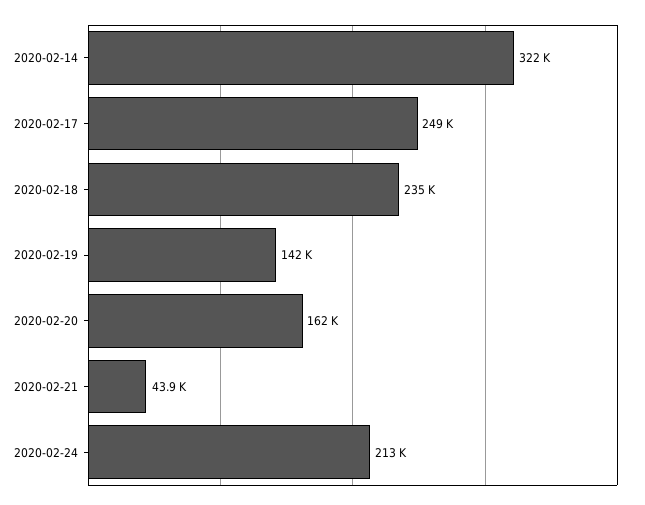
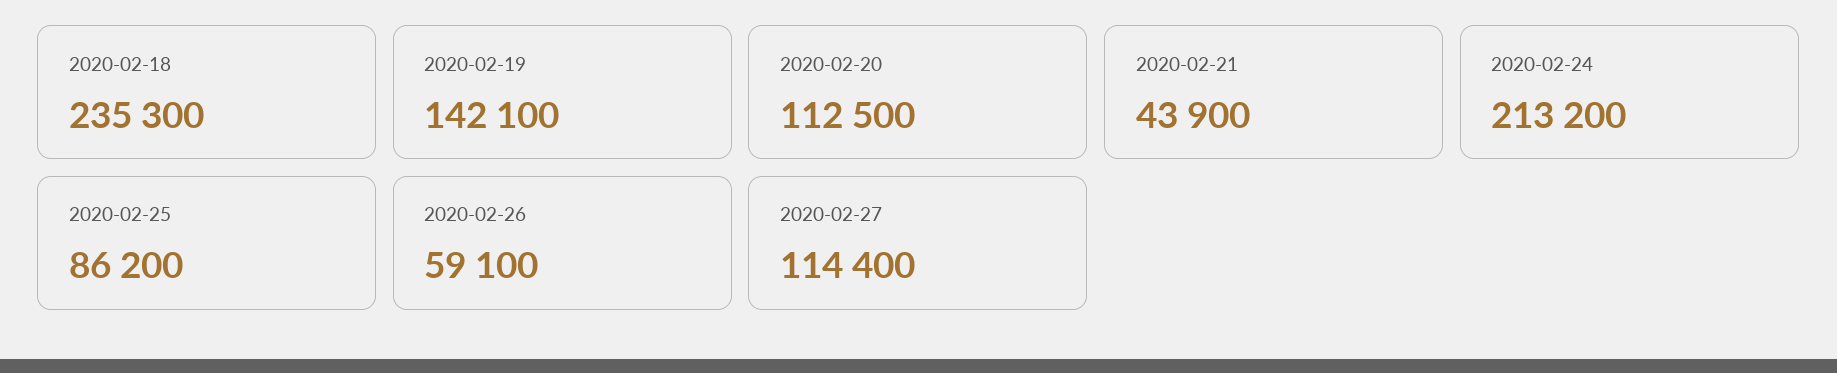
2020-02-14: 322000 -> none
2020-02-17: 249000 -> none
2020-02-20: 162000 -> 112500
2020-02-25: none -> 86200
2020-02-26: none -> 59100
2020-02-27: none -> 114400

